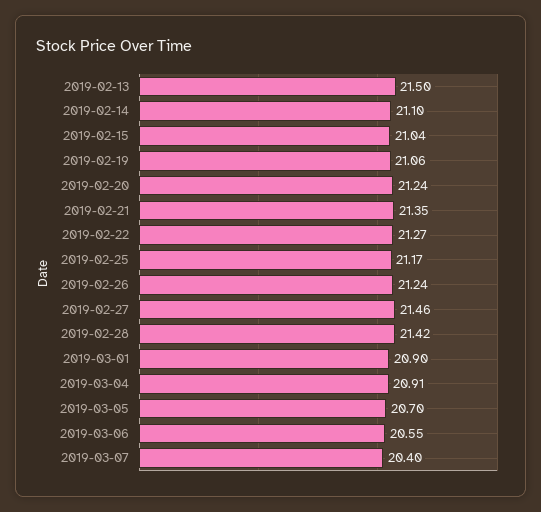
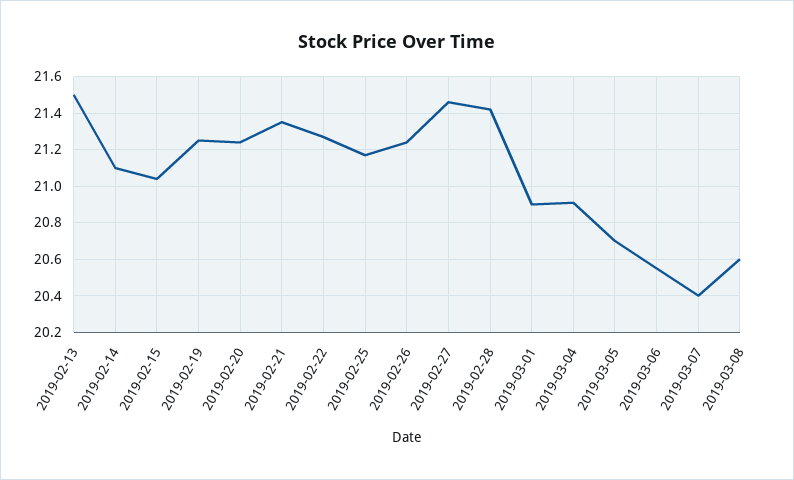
2019-02-19: 21.06 -> 21.25
2019-03-08: none -> 20.6

